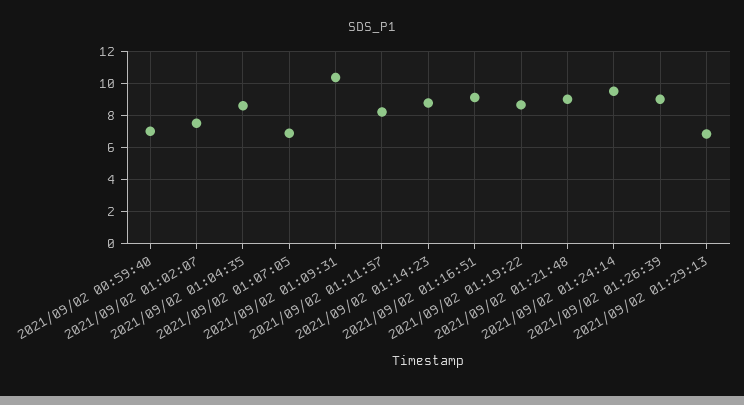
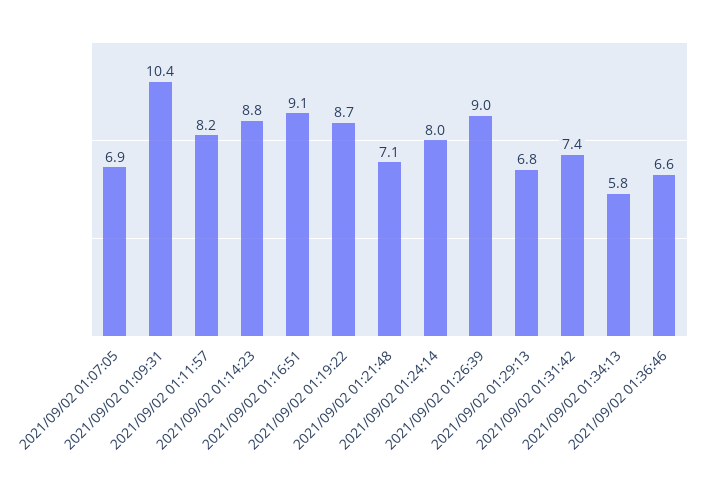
2021/09/02 00:59:40: 7 -> none
2021/09/02 01:02:07: 7.5 -> none
2021/09/02 01:04:35: 8.5 -> none
2021/09/02 01:21:48: 9 -> 7.1
2021/09/02 01:24:14: 9.5 -> 8
2021/09/02 01:31:42: none -> 7.4
2021/09/02 01:34:13: none -> 5.8
2021/09/02 01:36:46: none -> 6.6

